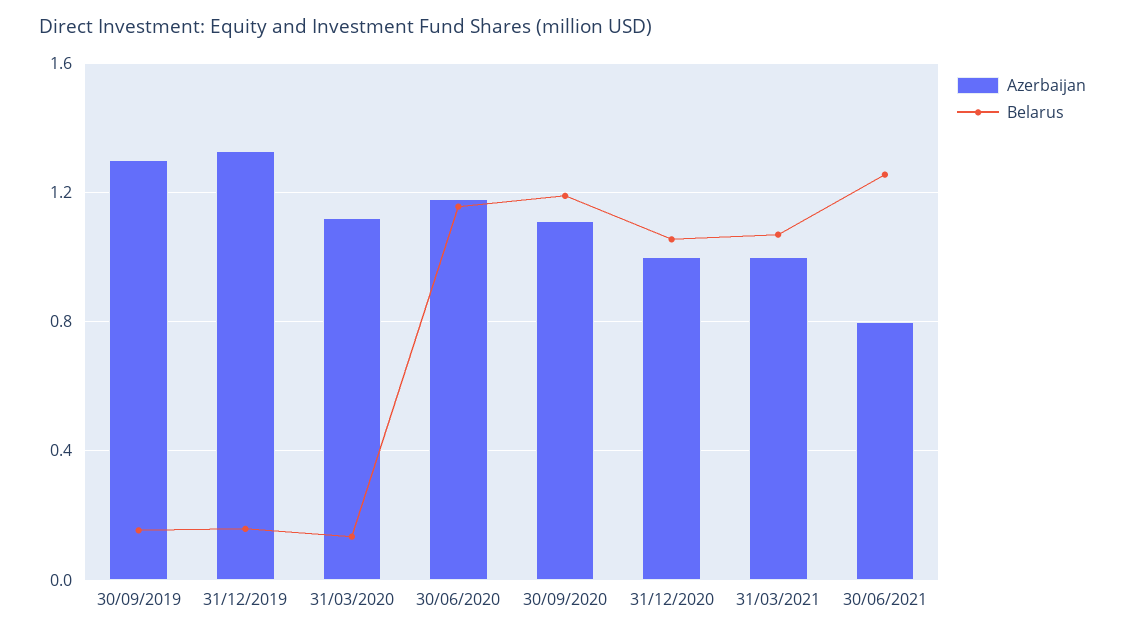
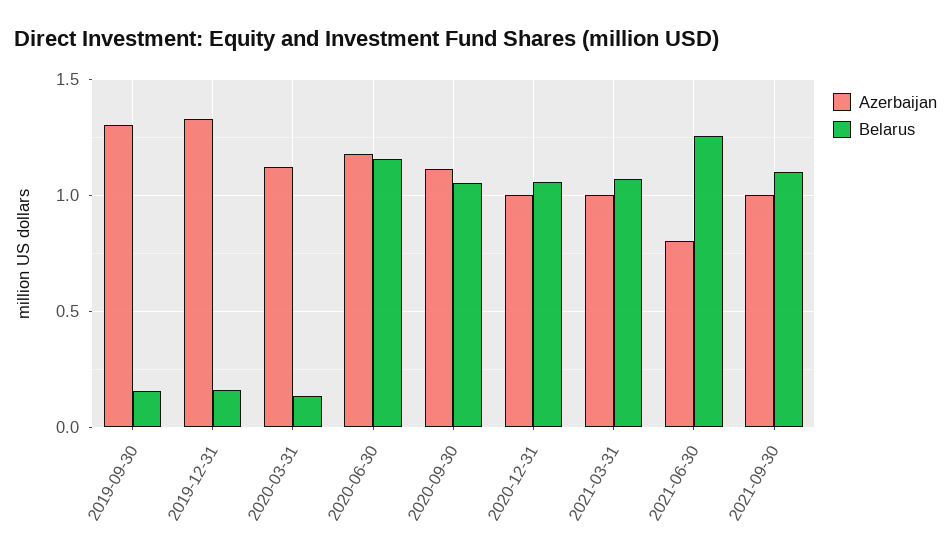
Belarus, 30/09/2020: 1.2 -> 1.05
Azerbaijan, 2021-09-30: none -> 1
Belarus, 2021-09-30: none -> 1.1

